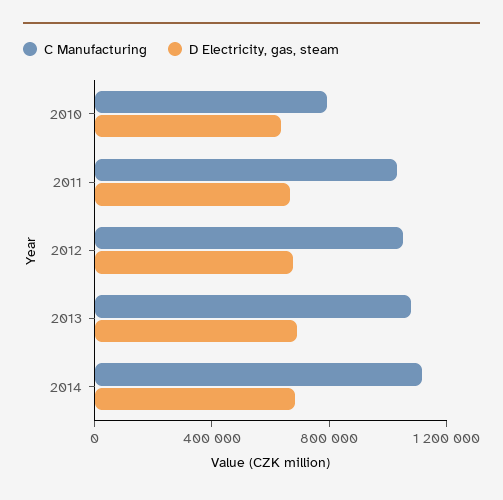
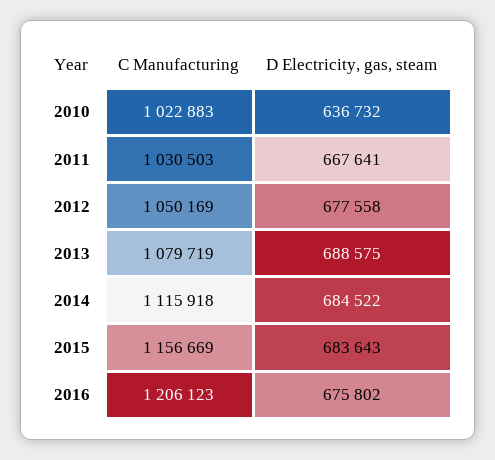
C Manufacturing, 2010: 800000 -> 1022883
C Manufacturing, 2015: none -> 1156669
D Electricity, gas, steam, 2015: none -> 683643
C Manufacturing, 2016: none -> 1206123
D Electricity, gas, steam, 2016: none -> 675802

